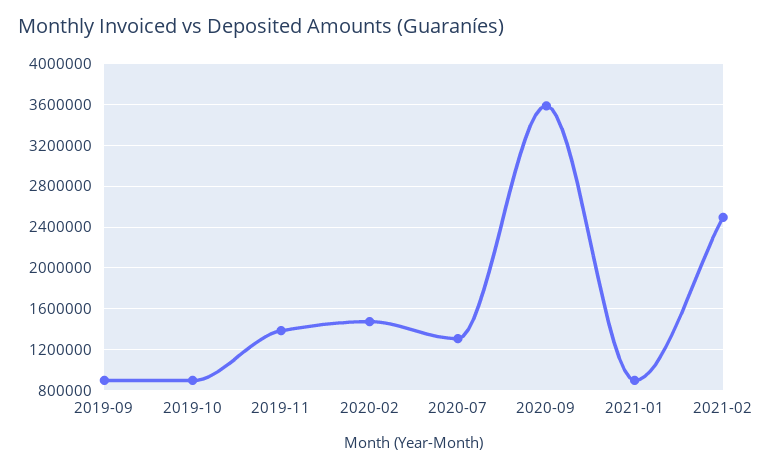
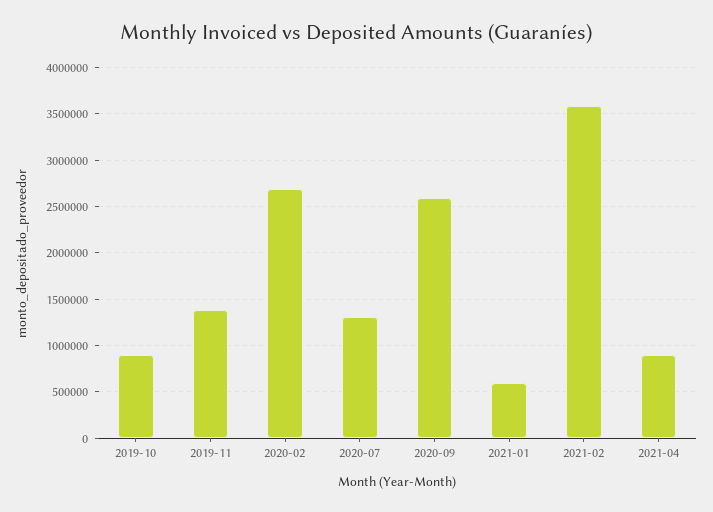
2019-09: 900000 -> none
2020-02: 1500000 -> 2700000
2020-09: 3600000 -> 2600000
2021-01: 900000 -> 600000
2021-02: 2500000 -> 3600000
2021-04: none -> 900000

